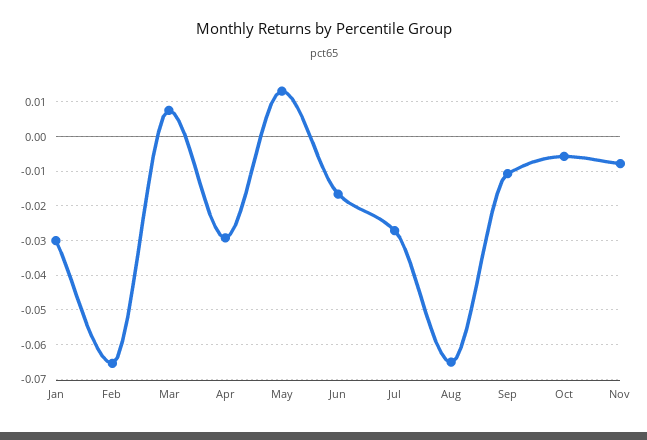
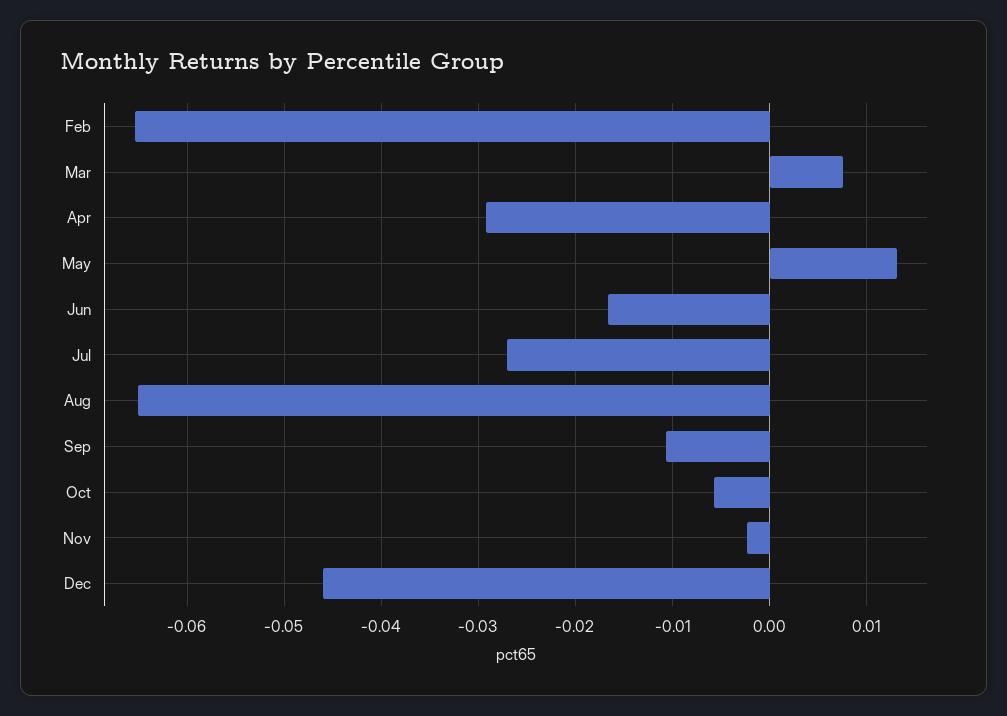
Jan: -0.03 -> none
Nov: -0.008 -> -0.002
Dec: none -> -0.046

